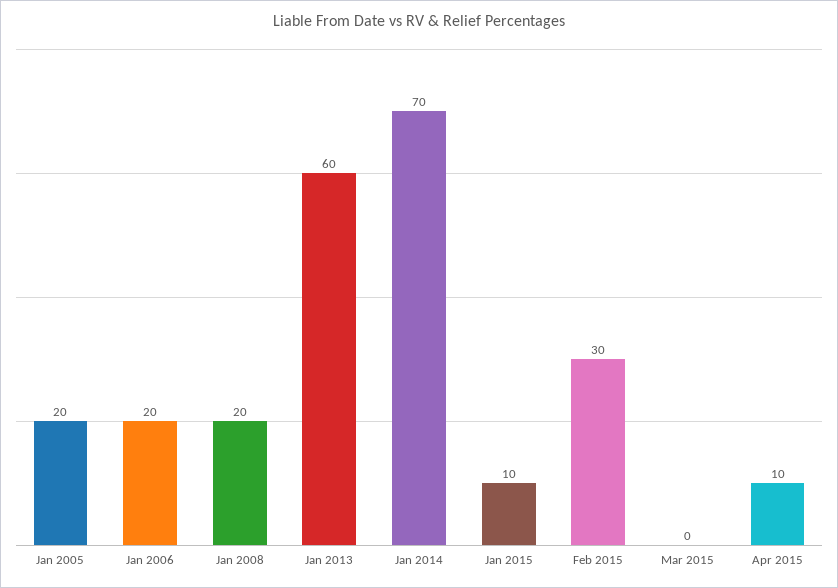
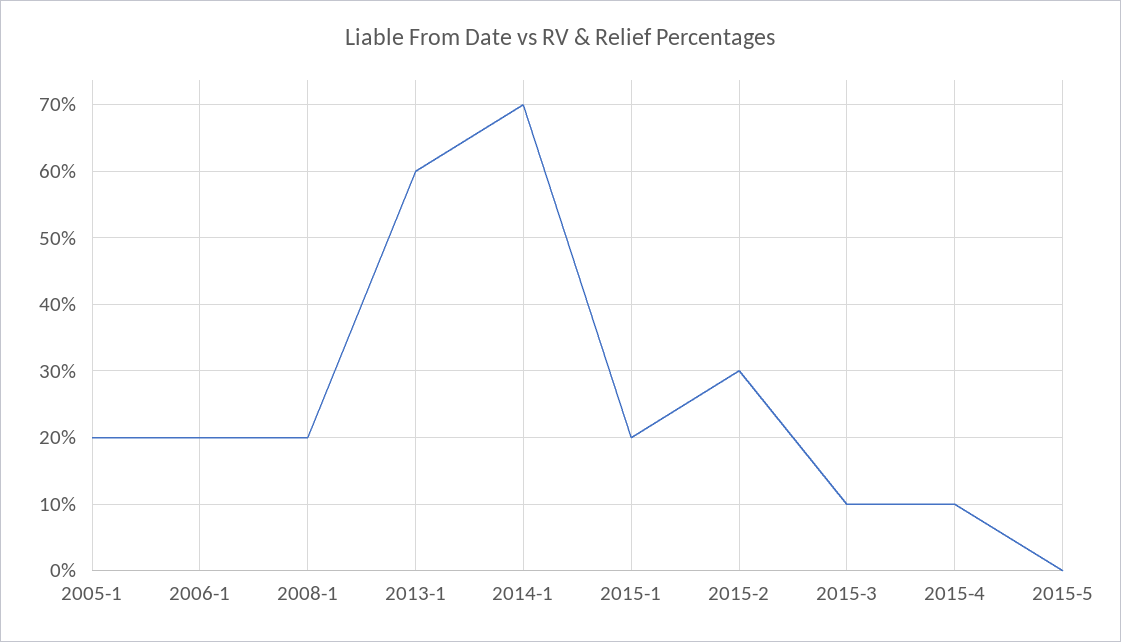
Jan 2015: 10 -> 20
Mar 2015: 0 -> 10
2015-5: none -> 0

